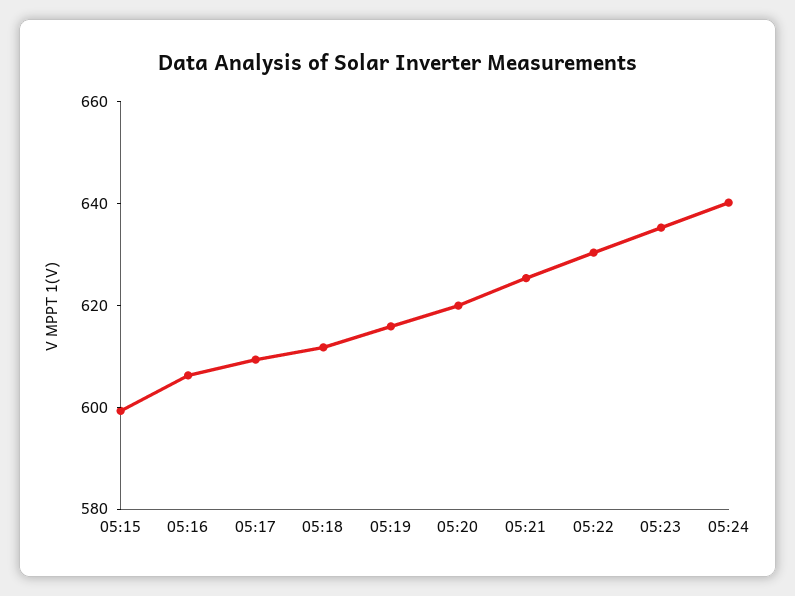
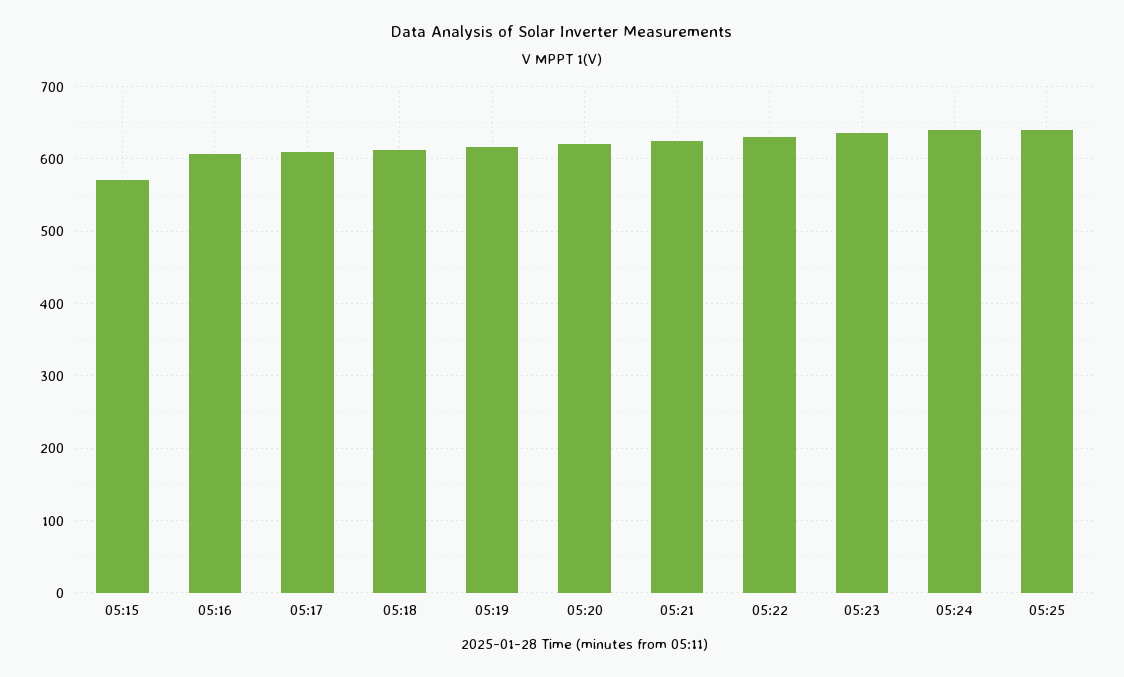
05:15: 600 -> 570
05:25: none -> 640

